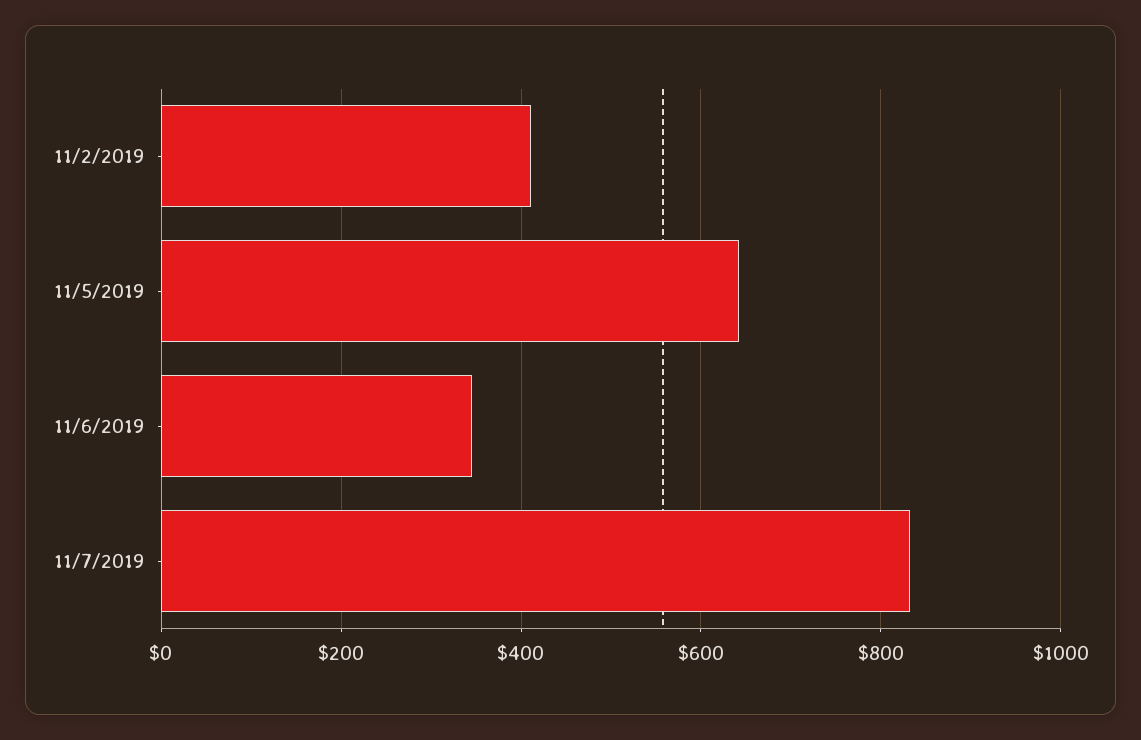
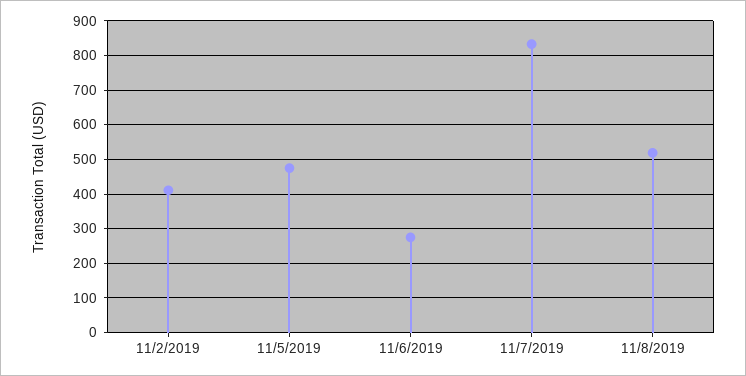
11/5/2019: 640 -> 480
11/6/2019: 340 -> 280
11/8/2019: none -> 520

